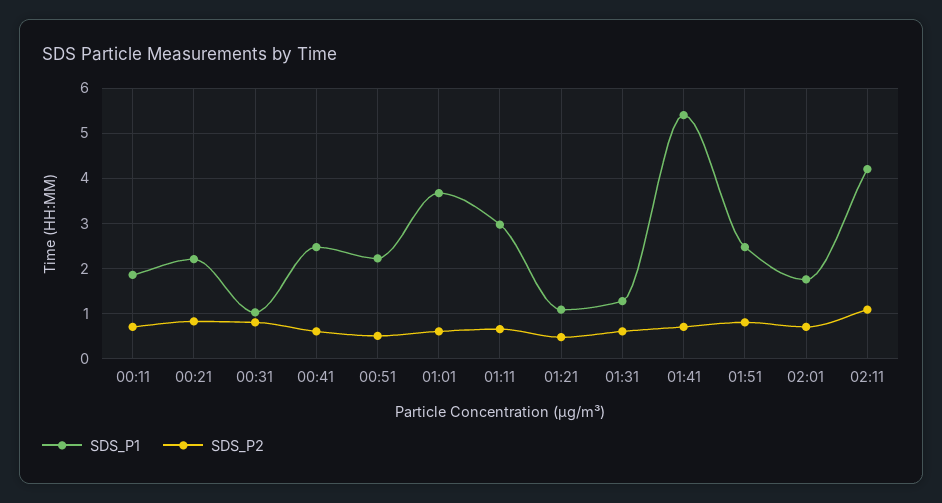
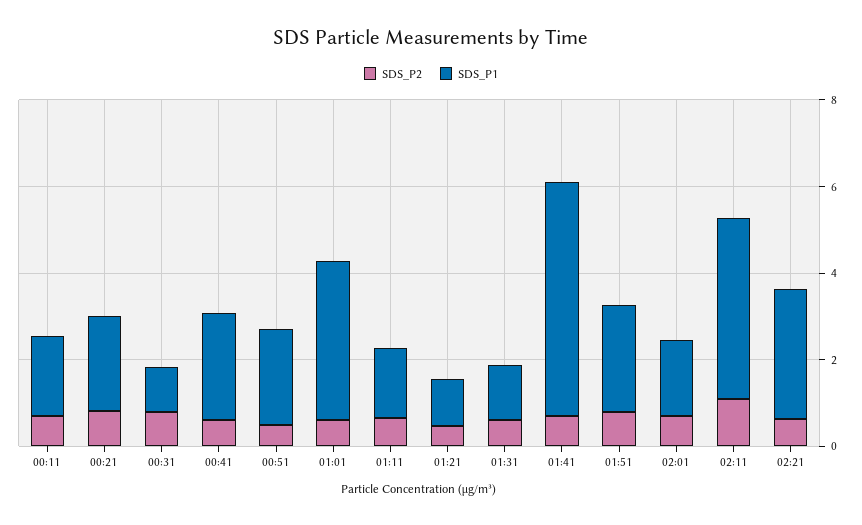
SDS_P1, 01:11: 3 -> 1.5
SDS_P2, 02:21: none -> 0.5
SDS_P1, 02:21: none -> 3

